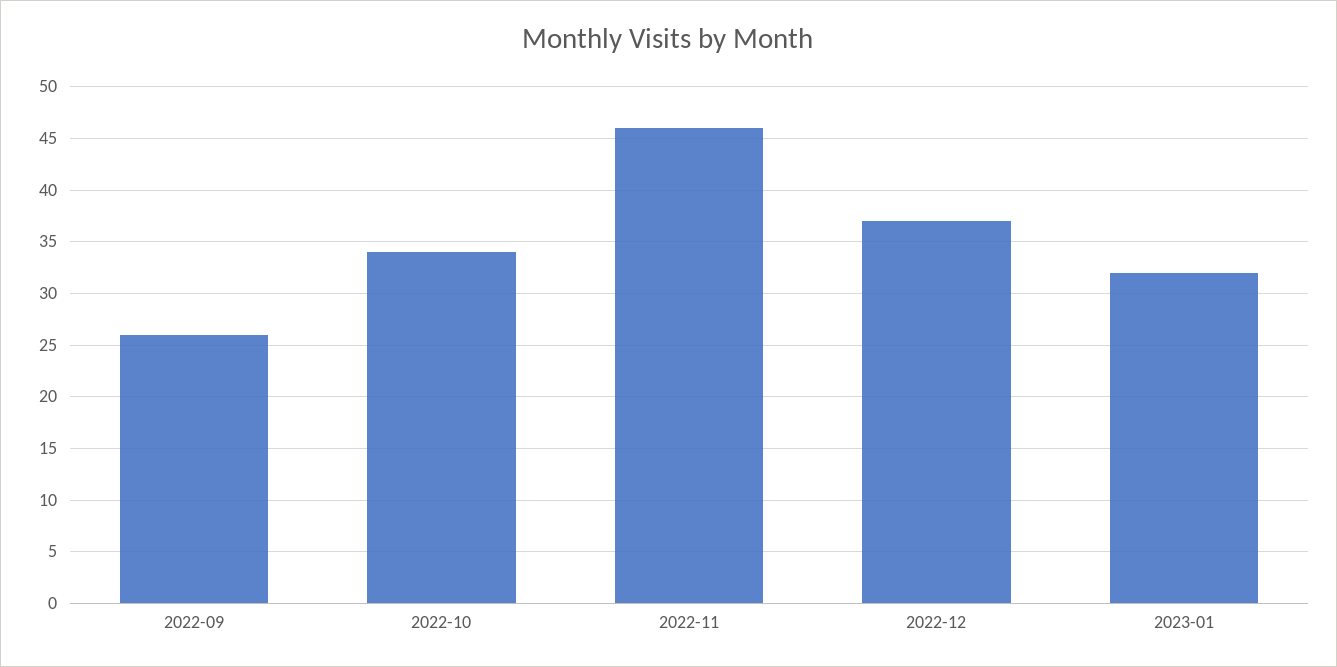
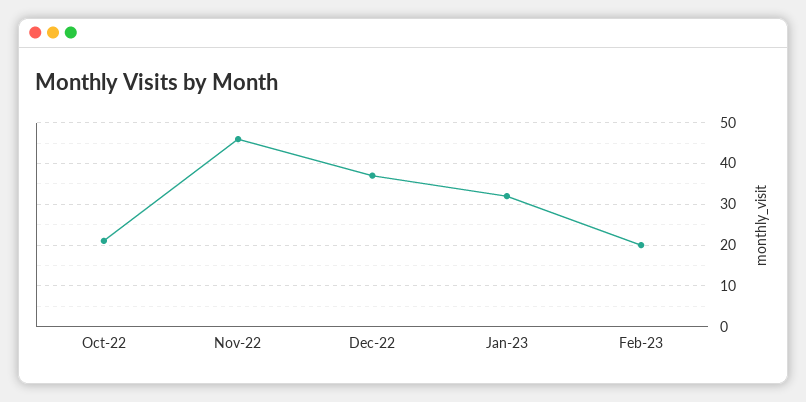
2022-09: 26 -> none
2022-10: 34 -> 20
Feb-23: none -> 20

